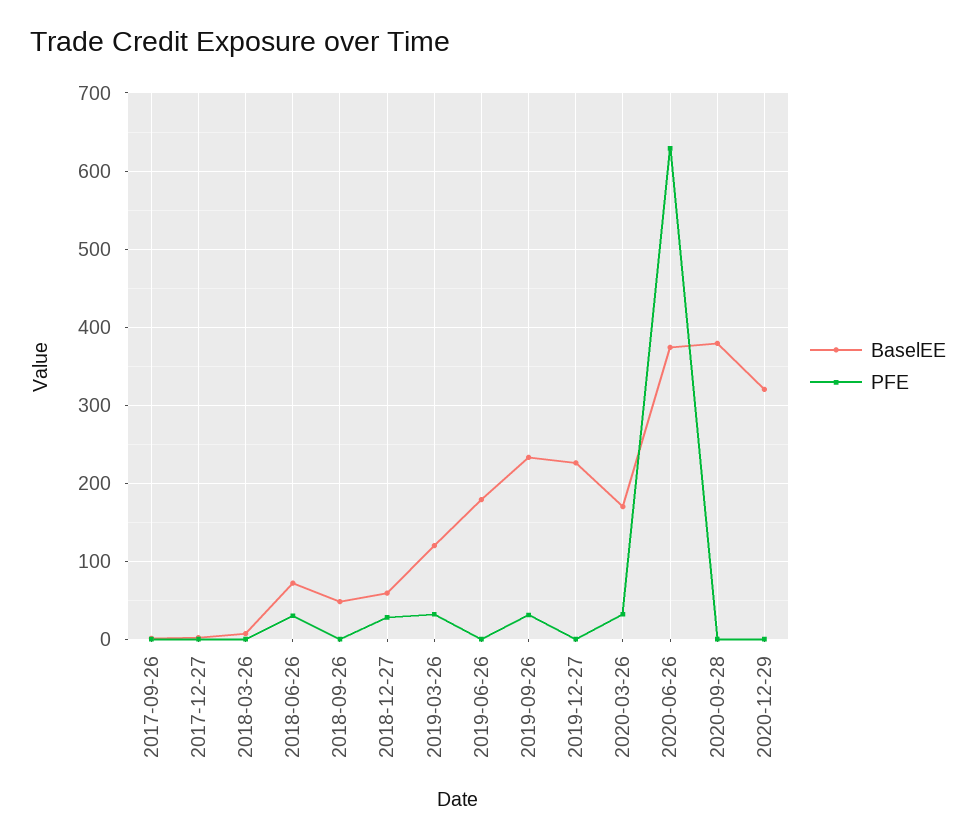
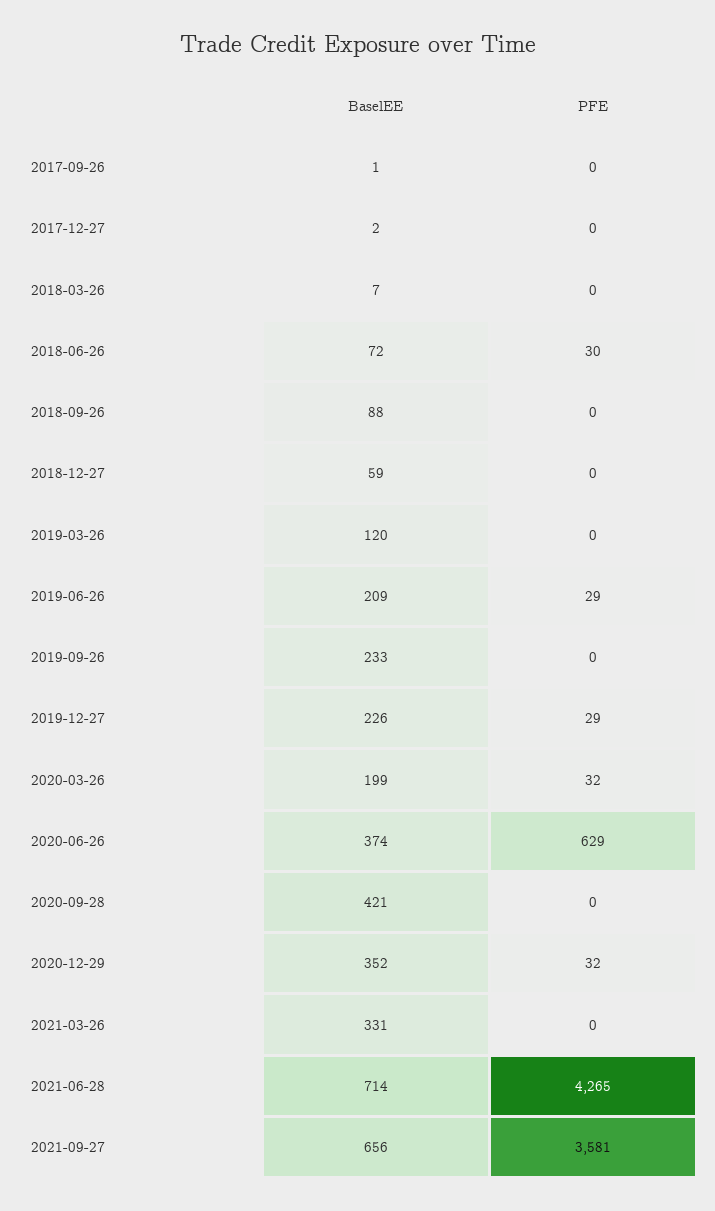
BaselEE, 2018-09-26: 50 -> 88
PFE, 2018-12-27: 30 -> 0
PFE, 2019-03-26: 30 -> 0
BaselEE, 2019-06-26: 180 -> 209
PFE, 2019-06-26: 0 -> 29
PFE, 2019-09-26: 30 -> 0
PFE, 2019-12-27: 0 -> 29
BaselEE, 2020-03-26: 170 -> 199
BaselEE, 2020-09-28: 380 -> 421
BaselEE, 2020-12-29: 320 -> 352
PFE, 2020-12-29: 0 -> 32
BaselEE, 2021-03-26: none -> 331
PFE, 2021-03-26: none -> 0
BaselEE, 2021-06-28: none -> 714
PFE, 2021-06-28: none -> 4265
BaselEE, 2021-09-27: none -> 656
PFE, 2021-09-27: none -> 3581

